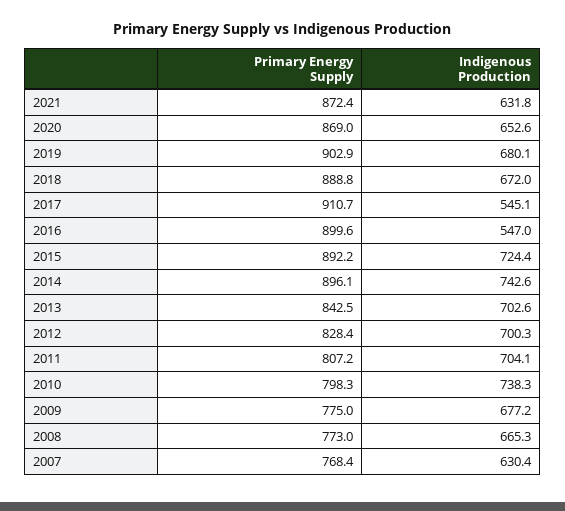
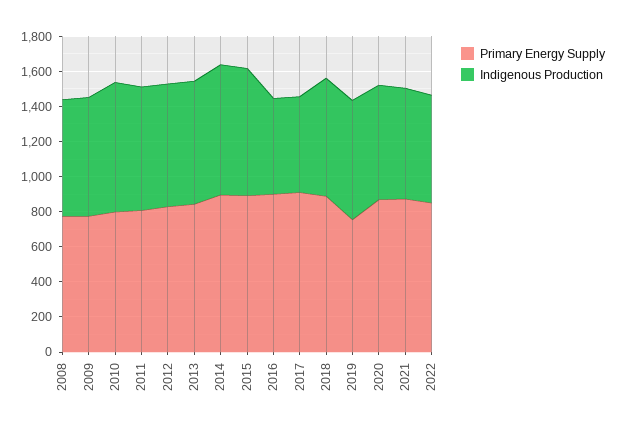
Primary Energy Supply, 2019: 902.9 -> 750
Primary Energy Supply, 2007: 768.4 -> none
Indigenous Production, 2007: 630.4 -> none
Primary Energy Supply, 2022: none -> 850
Indigenous Production, 2022: none -> 600

